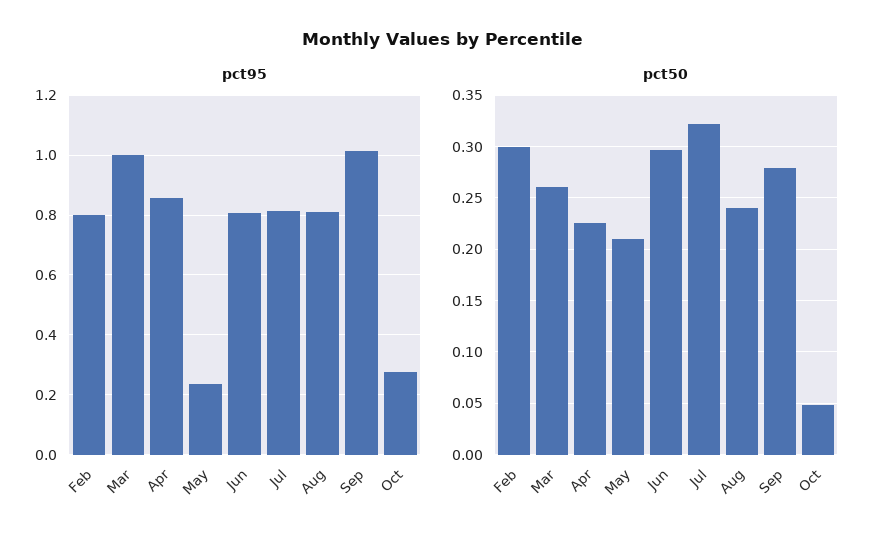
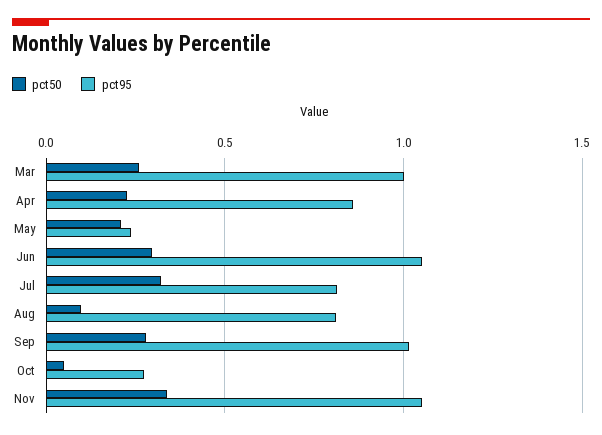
pct95, Feb: 0.8 -> none
pct95, Jun: 0.8 -> 1.05
pct50, Feb: 0.3 -> none
pct50, Aug: 0.24 -> 0.1
pct50, Nov: none -> 0.35
pct95, Nov: none -> 1.05

